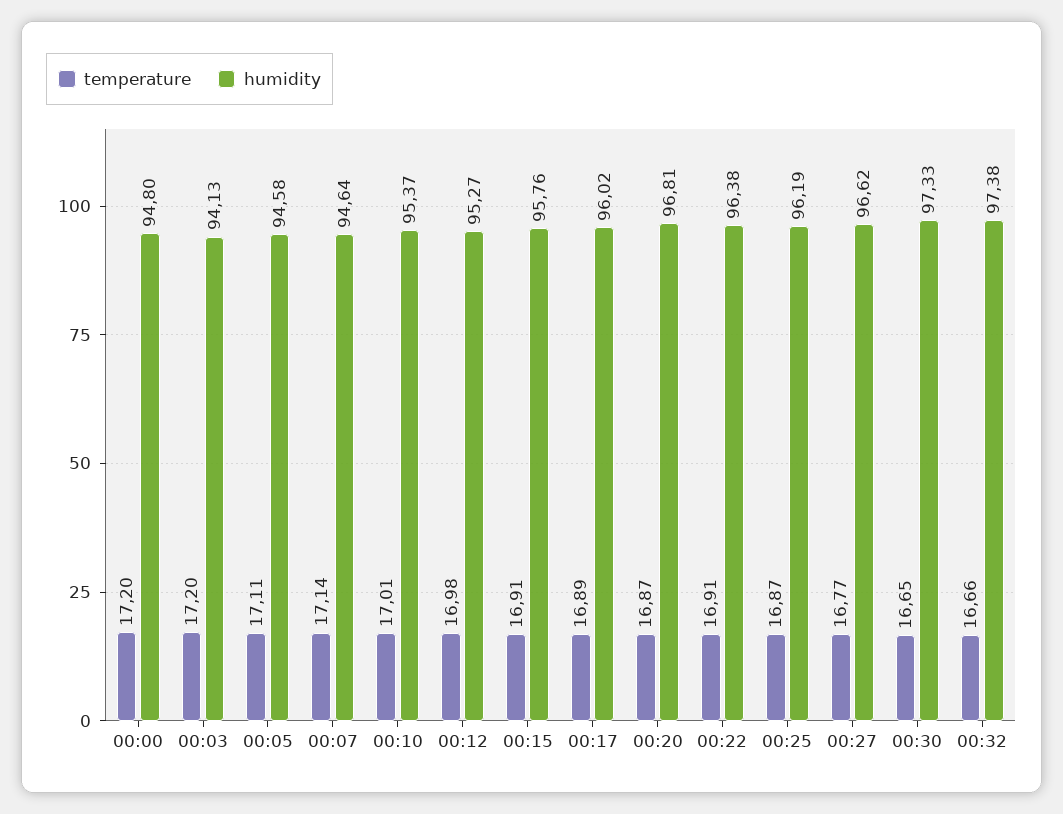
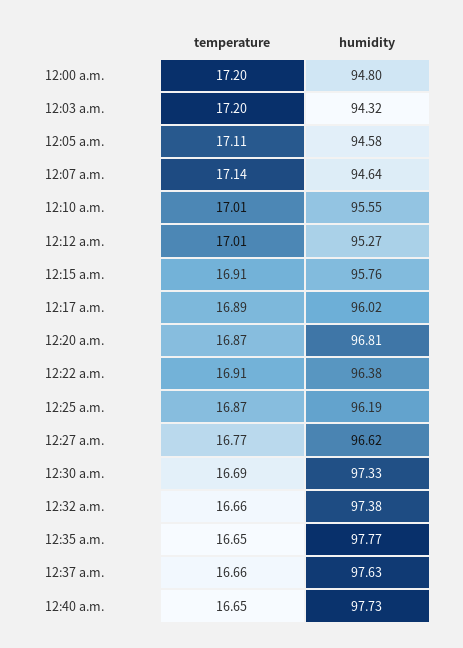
humidity, 00:03: 94.13 -> 94.32
humidity, 00:10: 95.37 -> 95.55
temperature, 00:12: 16.98 -> 17.01
temperature, 00:30: 16.65 -> 16.69
temperature, 12:35 a.m.: none -> 16.65
humidity, 12:35 a.m.: none -> 97.77
temperature, 12:37 a.m.: none -> 16.66
humidity, 12:37 a.m.: none -> 97.63
temperature, 12:40 a.m.: none -> 16.65
humidity, 12:40 a.m.: none -> 97.73

